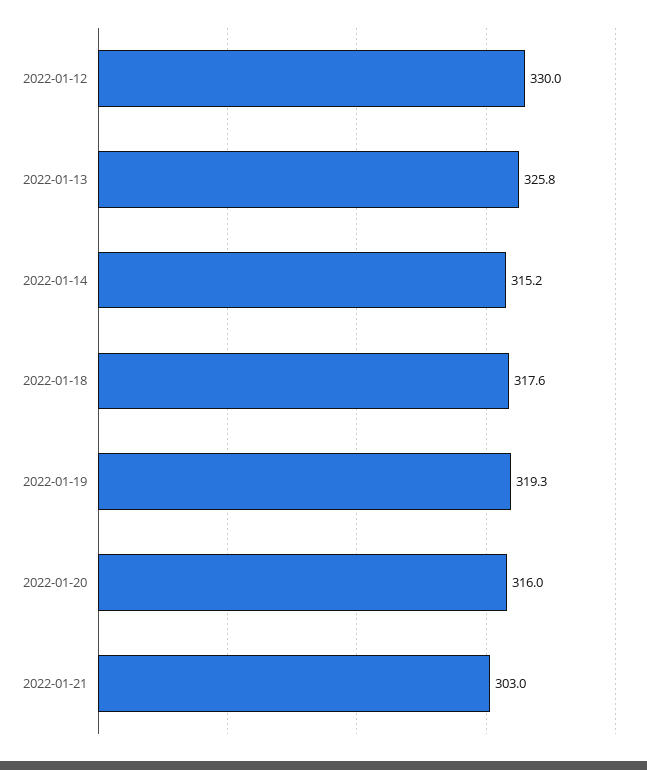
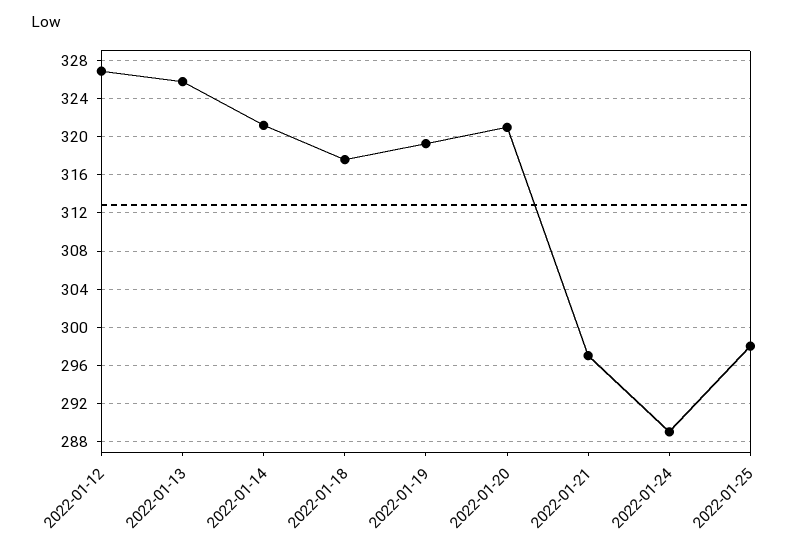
2022-01-12: 330 -> 327
2022-01-14: 315.2 -> 321
2022-01-20: 316 -> 321
2022-01-21: 303 -> 297
2022-01-24: none -> 289
2022-01-25: none -> 298

